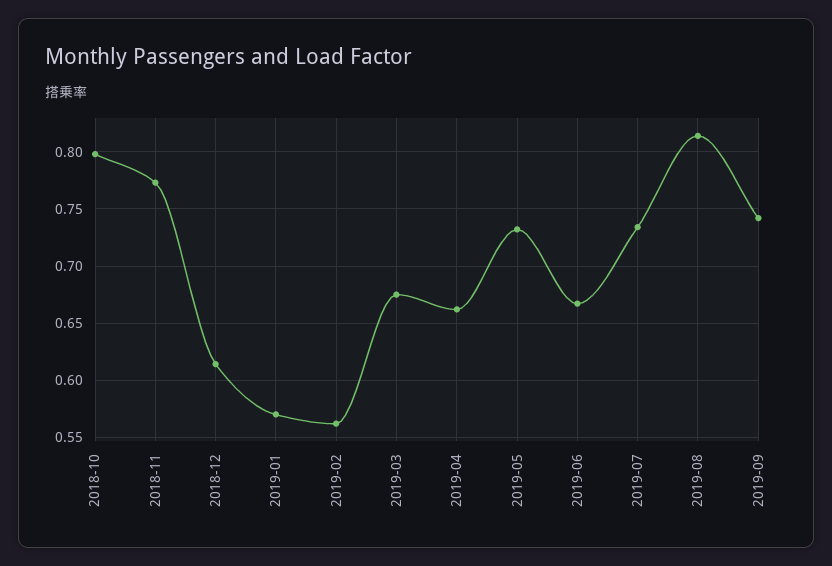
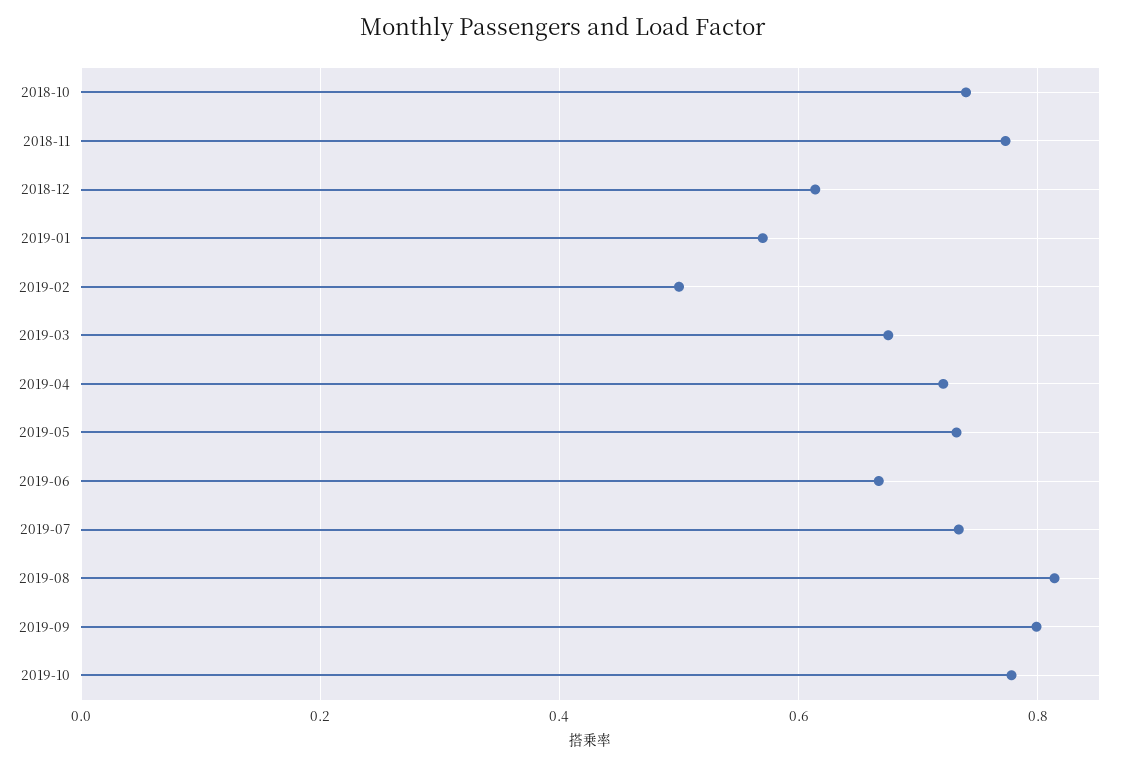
2018-10: 0.8 -> 0.74
2019-02: 0.56 -> 0.5
2019-04: 0.66 -> 0.72
2019-09: 0.74 -> 0.8
2019-10: none -> 0.78

